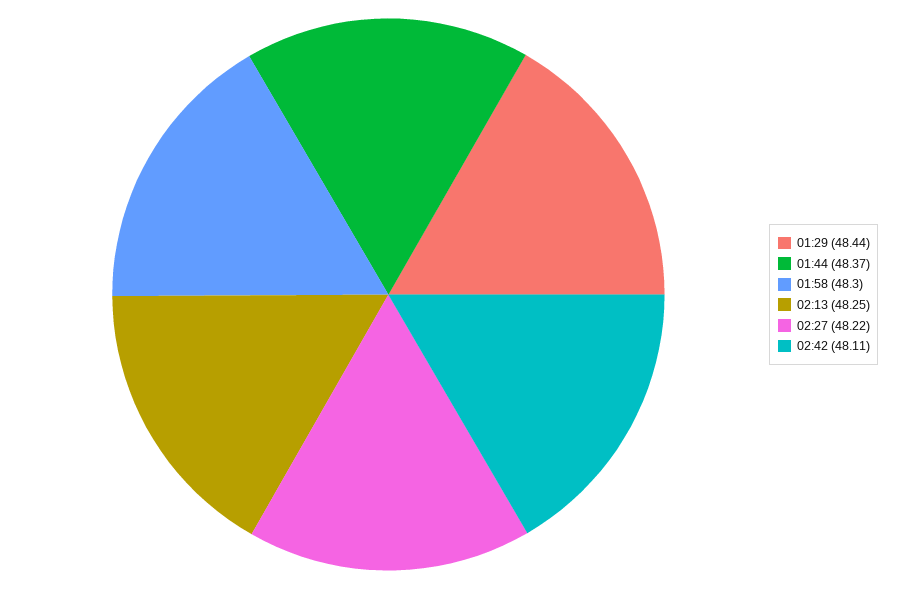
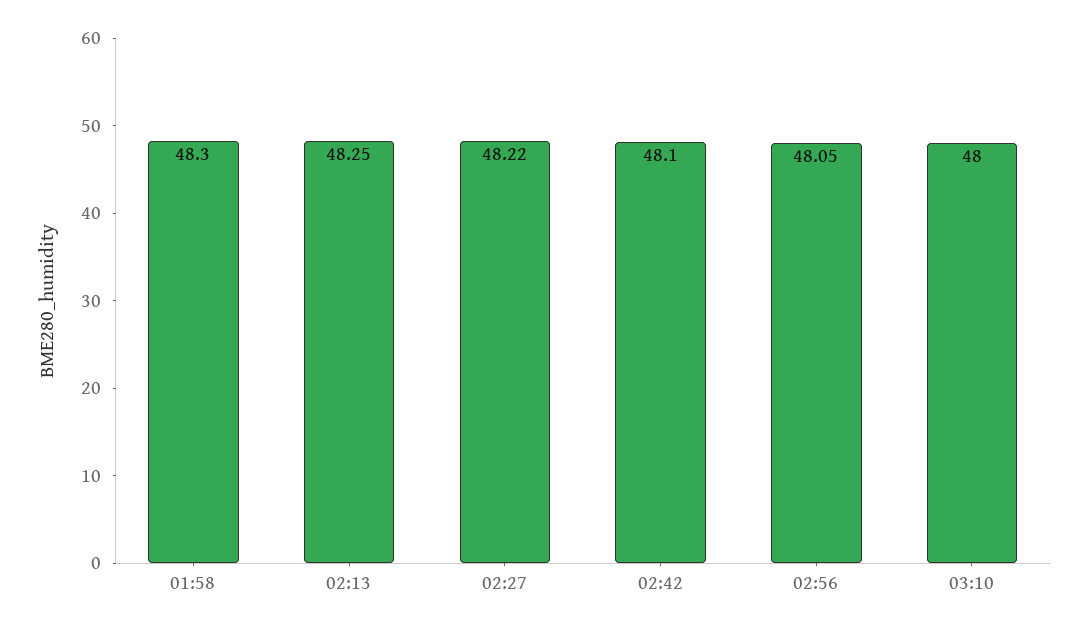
01:29: 48.44 -> none
01:44: 48.37 -> none
02:42: 48.11 -> 48.1
02:56: none -> 48.05
03:10: none -> 48

